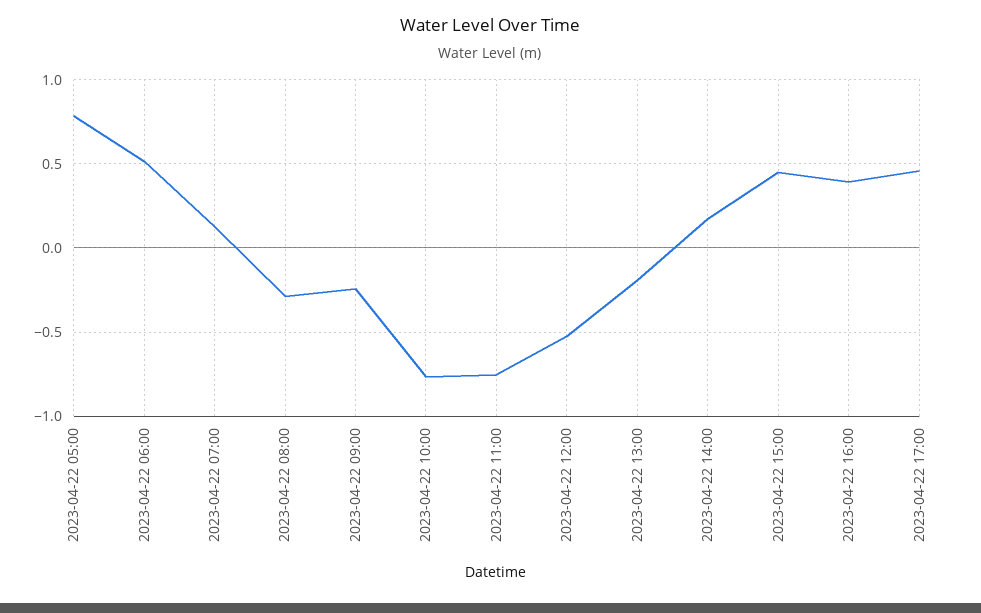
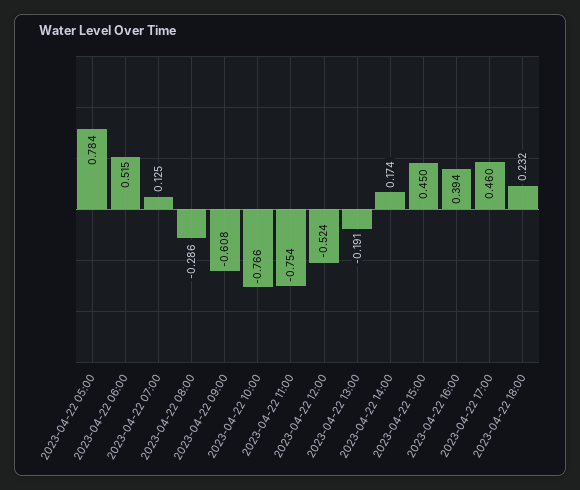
2023-04-22 09:00: -0.25 -> -0.608
2023-04-22 18:00: none -> 0.232

